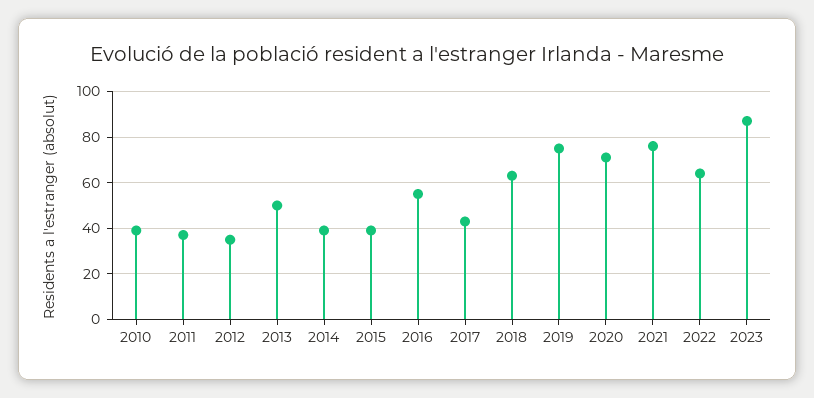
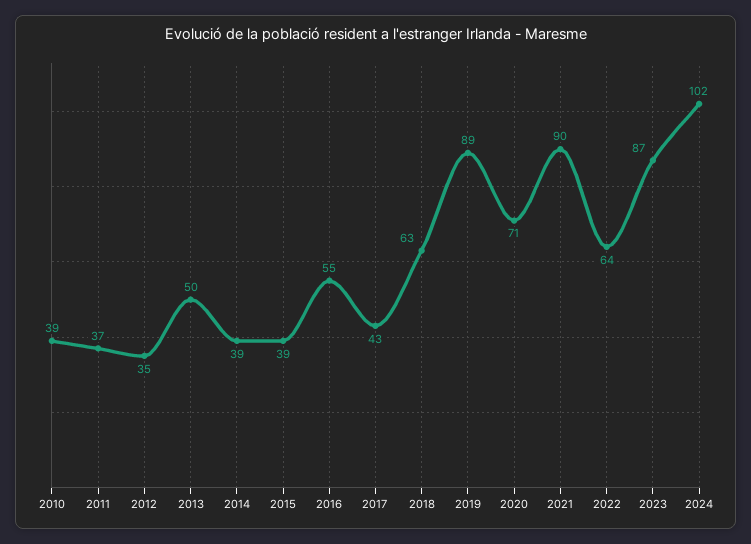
2019: 75 -> 89
2021: 75 -> 90
2024: none -> 102

